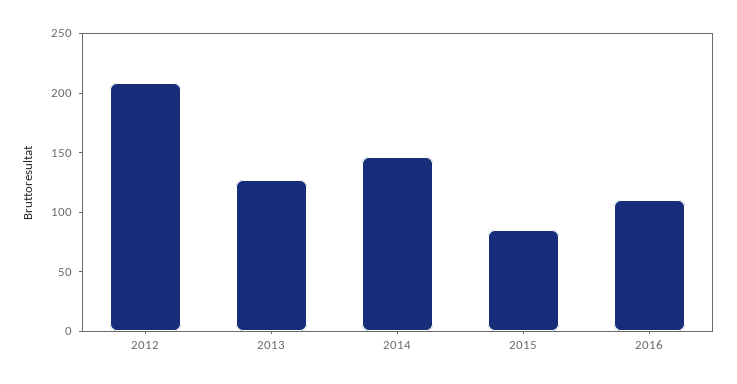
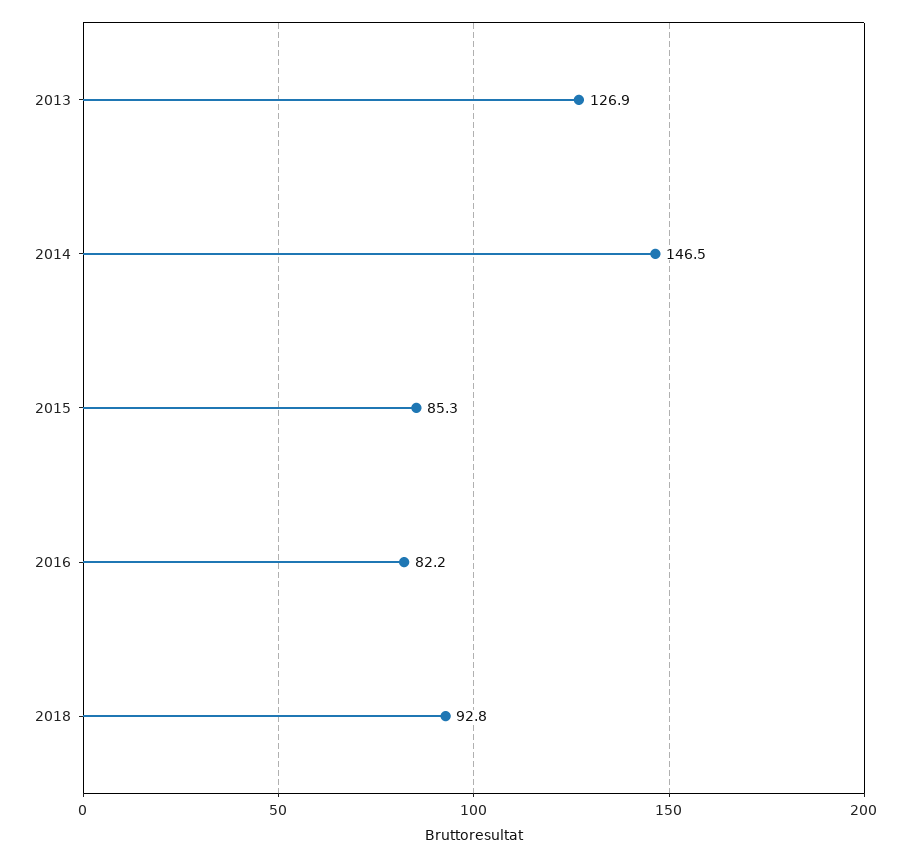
2012: 210 -> none
2016: 110 -> 82.2
2018: none -> 92.8

